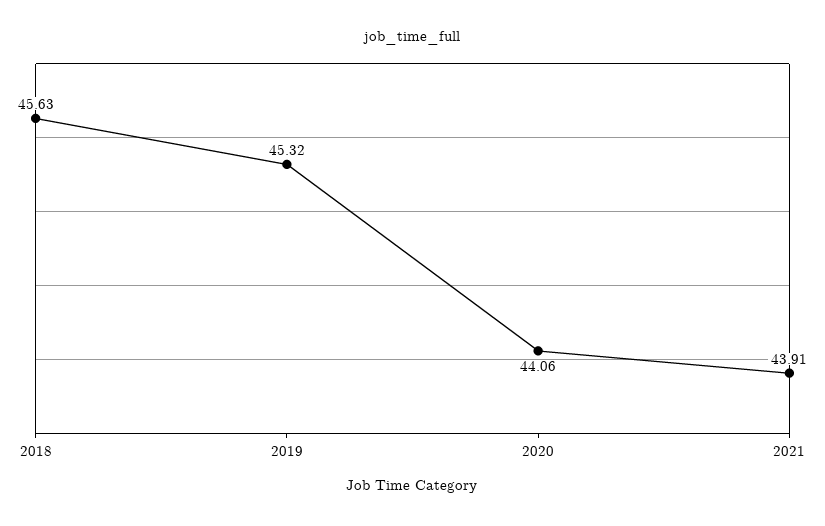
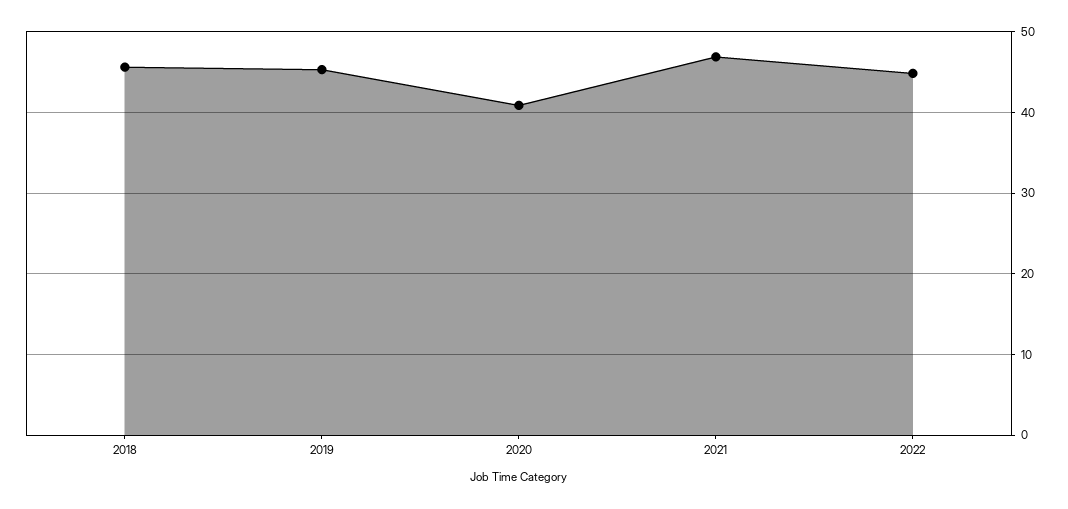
2020: 44.06 -> 41
2021: 43.91 -> 47
2022: none -> 45

